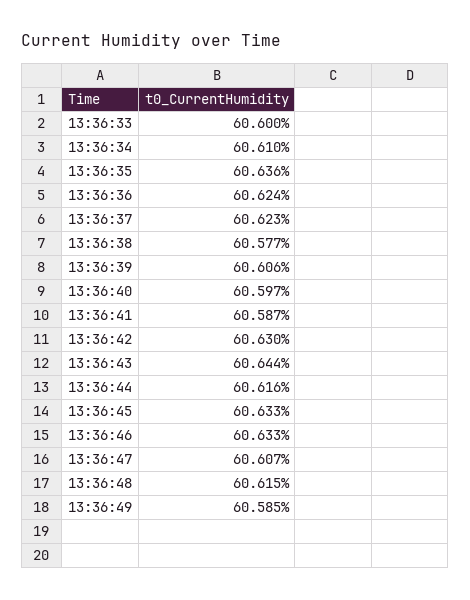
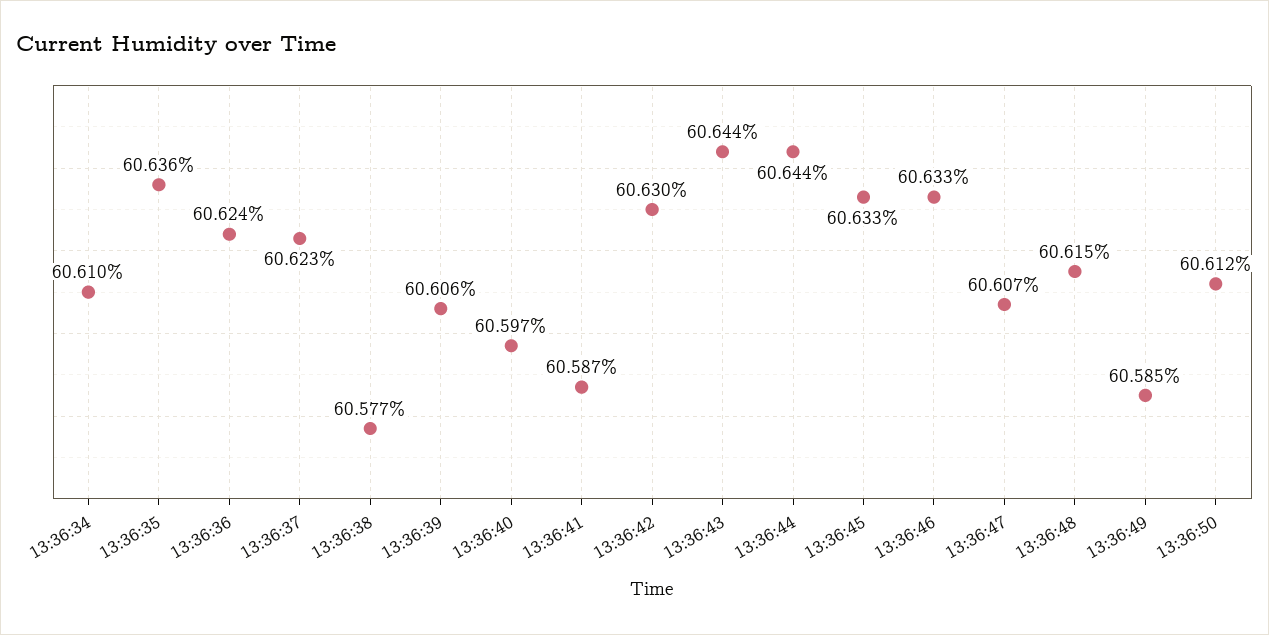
13:36:33: 60.6 -> none
13:36:44: 60.616 -> 60.644
13:36:50: none -> 60.612

